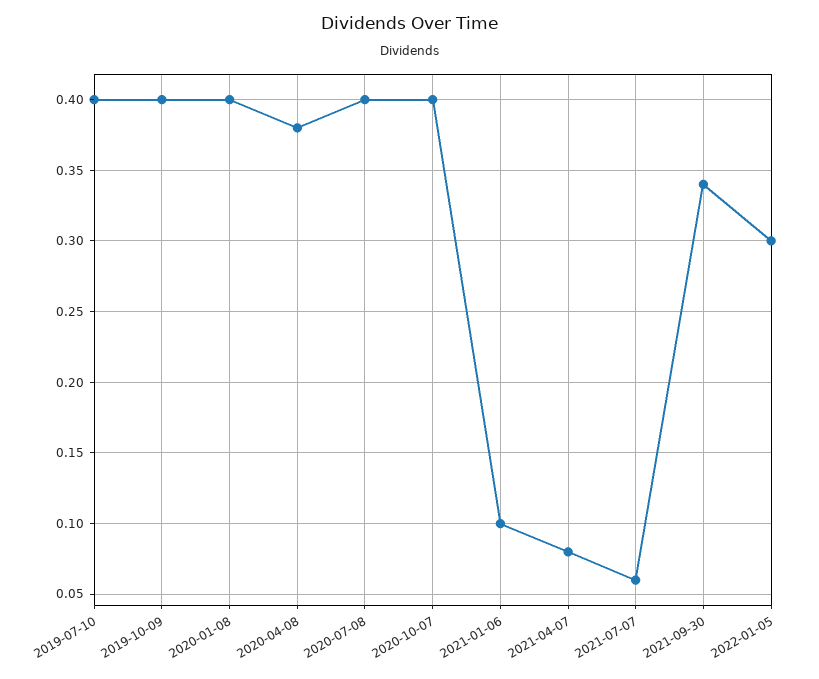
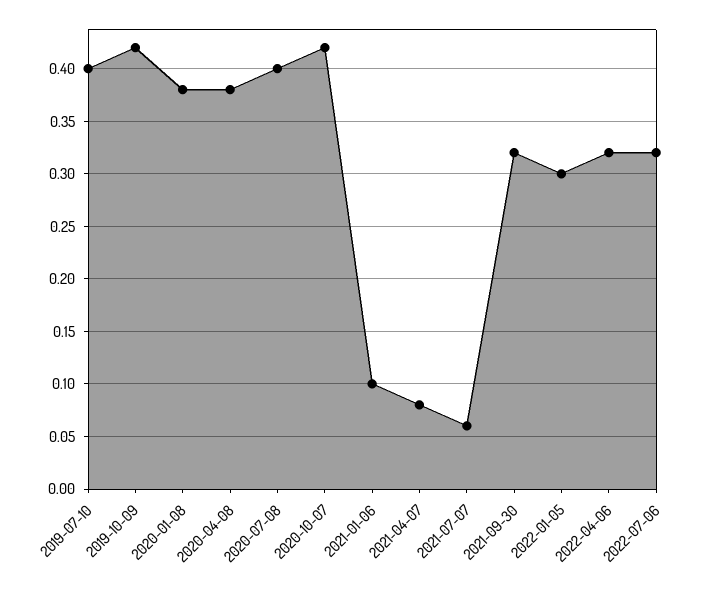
2019-10-09: 0.4 -> 0.42
2020-01-08: 0.4 -> 0.38
2020-10-07: 0.4 -> 0.42
2021-09-30: 0.34 -> 0.32
2022-04-06: none -> 0.32
2022-07-06: none -> 0.32

